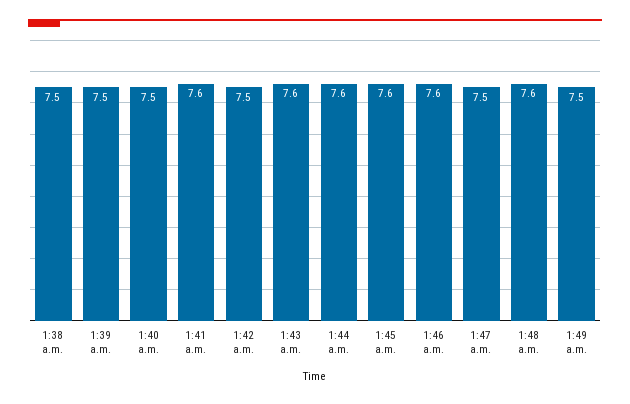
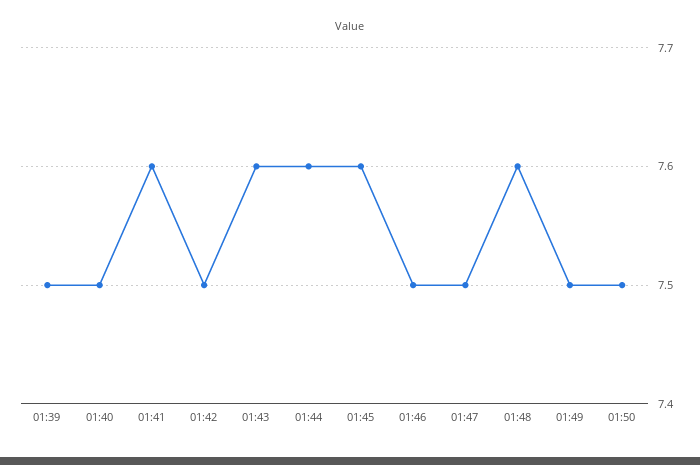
1:38 a.m.: 7.5 -> none
1:46 a.m.: 7.6 -> 7.5
01:50: none -> 7.5

